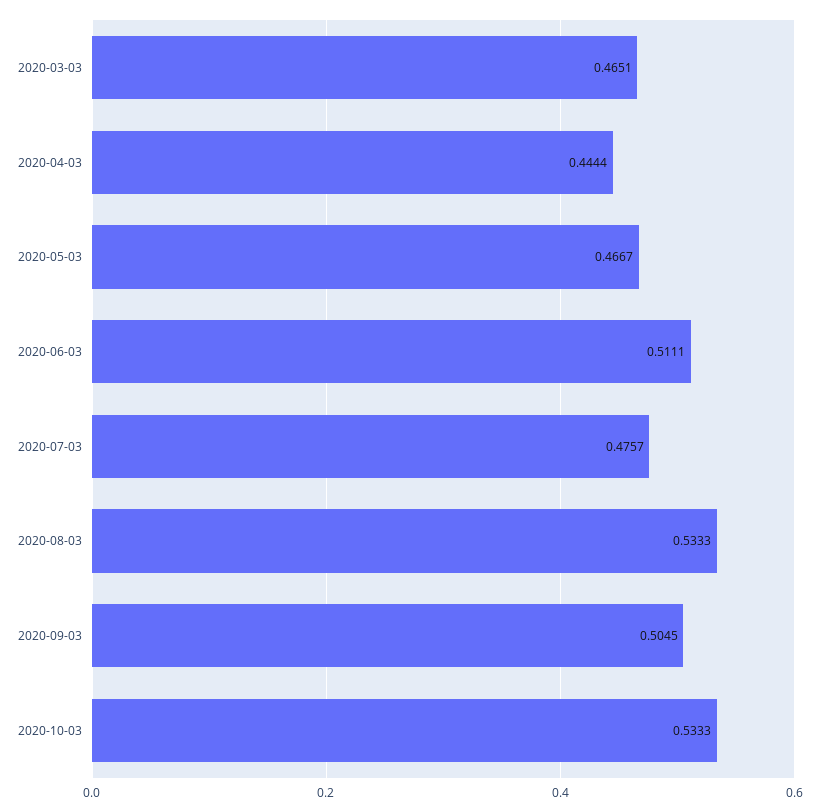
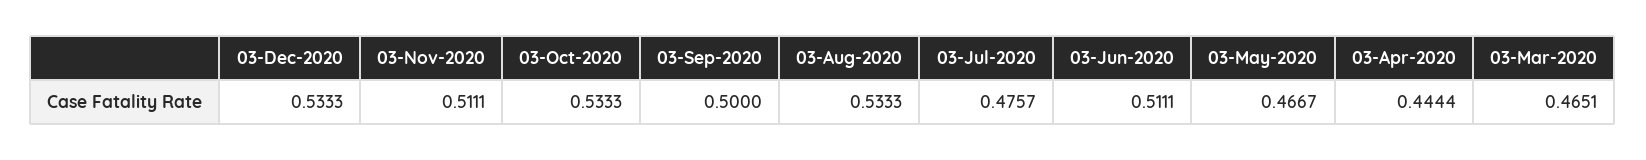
2020-09-03: 0.5045 -> 0.5
03-Dec-2020: none -> 0.5333
03-Nov-2020: none -> 0.5111

